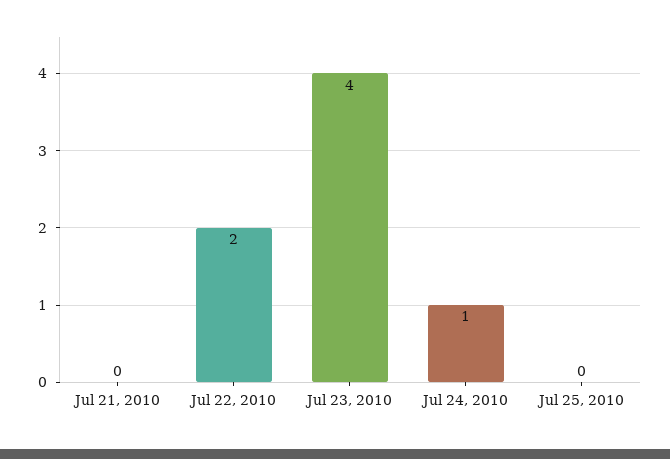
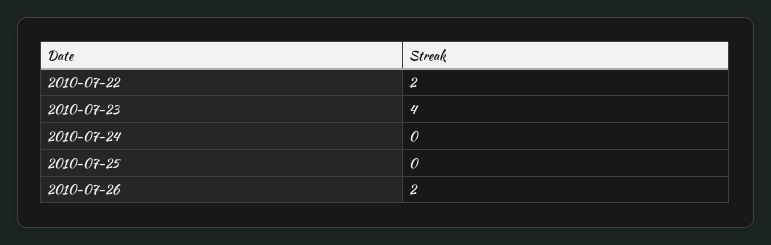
Jul 21, 2010: 0 -> none
Jul 24, 2010: 1 -> 0
2010-07-26: none -> 2

